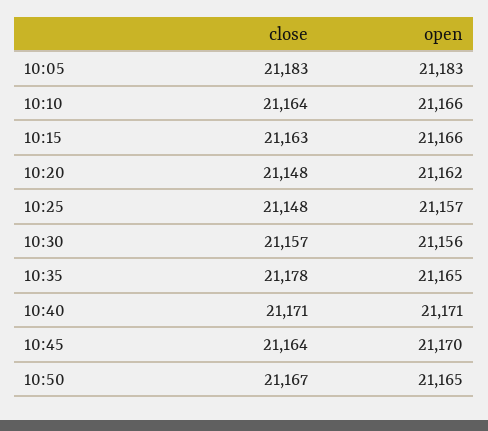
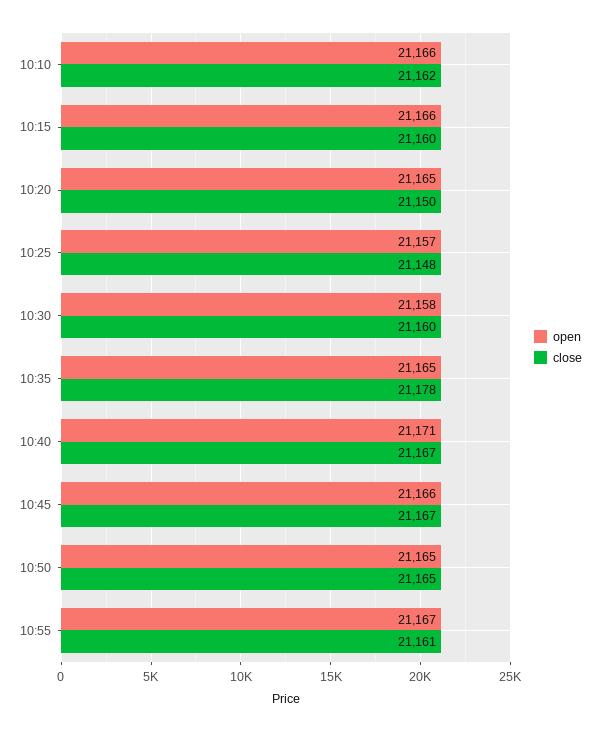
close, 10:05: 21183 -> none
open, 10:05: 21183 -> none
close, 10:10: 21164 -> 21162
close, 10:15: 21163 -> 21160
close, 10:20: 21148 -> 21150
open, 10:20: 21162 -> 21165
close, 10:30: 21157 -> 21160
open, 10:30: 21156 -> 21158
close, 10:40: 21171 -> 21167
close, 10:45: 21164 -> 21167
open, 10:45: 21170 -> 21166
close, 10:50: 21167 -> 21165
open, 10:55: none -> 21167
close, 10:55: none -> 21161

